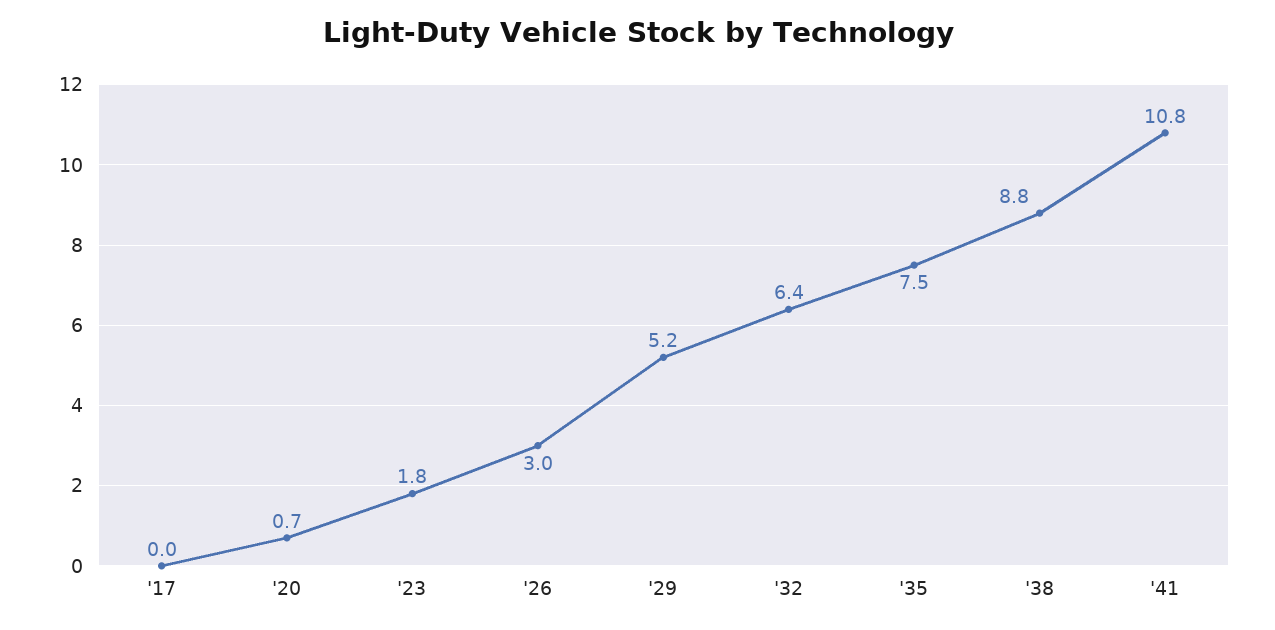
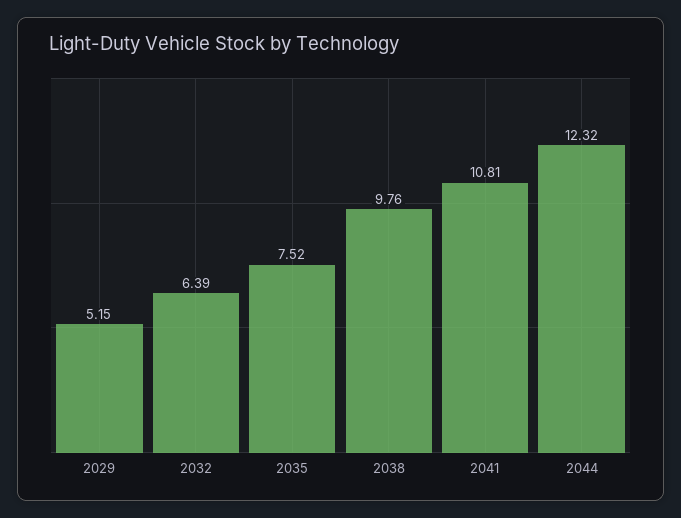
'17: 0 -> none
'20: 0.7 -> none
'23: 1.8 -> none
'26: 3 -> none
'38: 8.8 -> 9.76
2044: none -> 12.32

